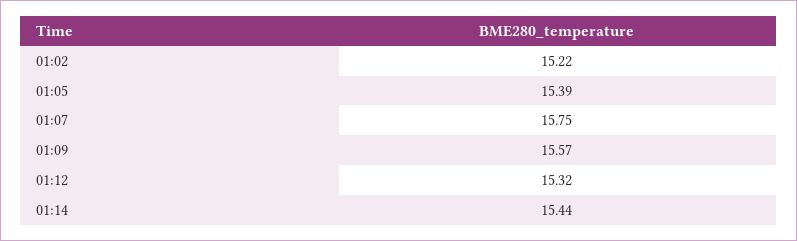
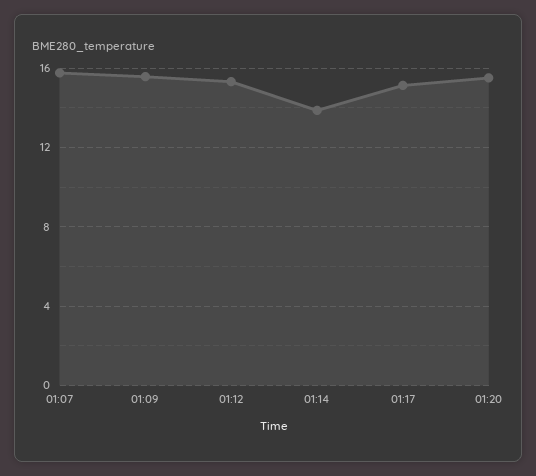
01:02: 15.22 -> none
01:05: 15.39 -> none
01:14: 15.44 -> 14
01:17: none -> 15
01:20: none -> 15.5

